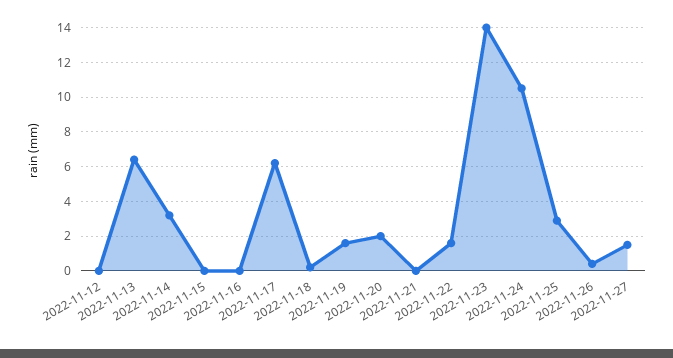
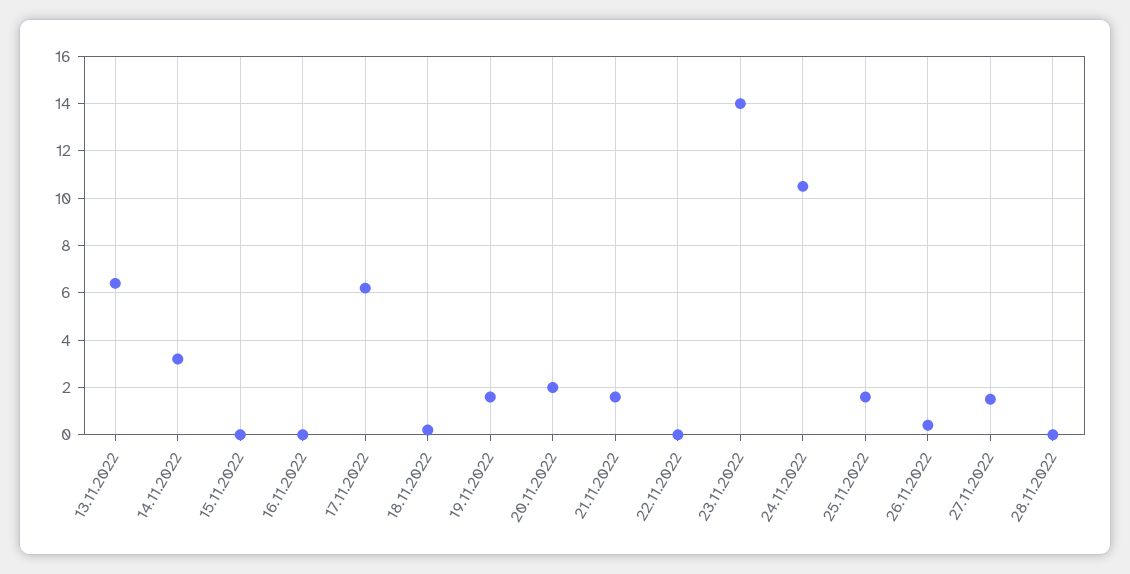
2022-11-12: 0 -> none
2022-11-21: 0 -> 1.5
2022-11-22: 1.5 -> 0
2022-11-25: 3 -> 1.5
28.11.2022: none -> 0

